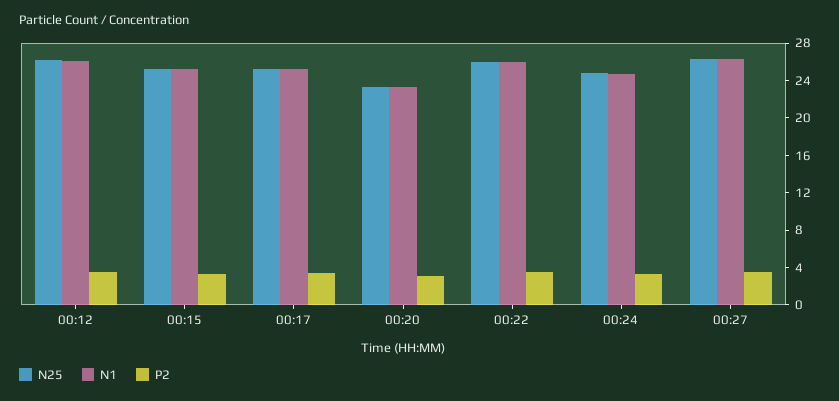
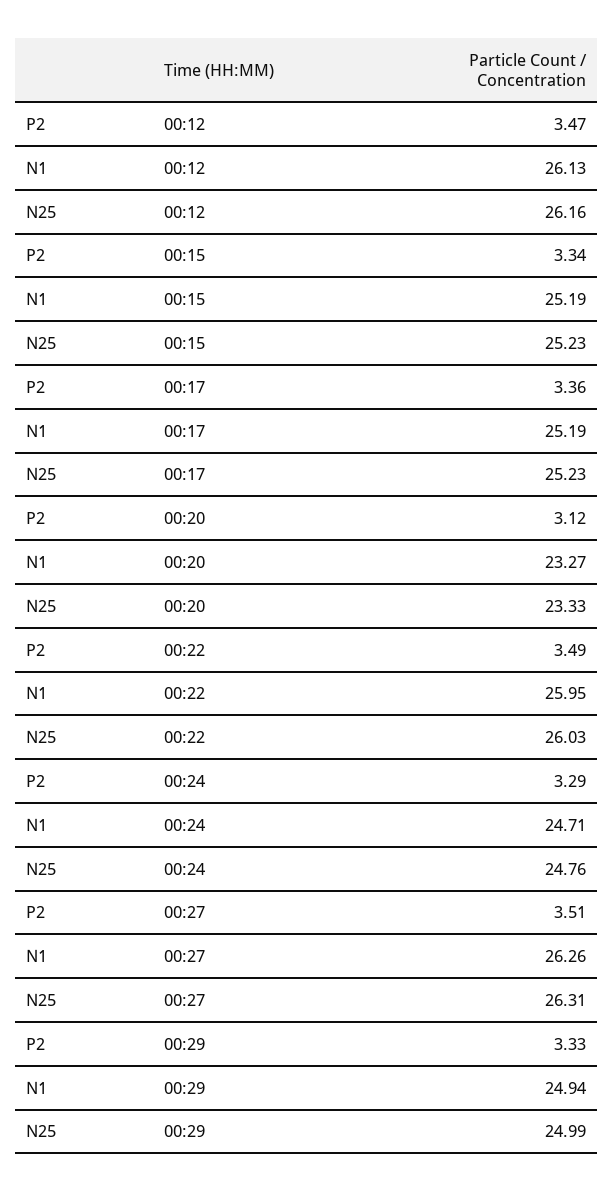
P2, 00:29: none -> 3.33
N1, 00:29: none -> 24.94
N25, 00:29: none -> 24.99

